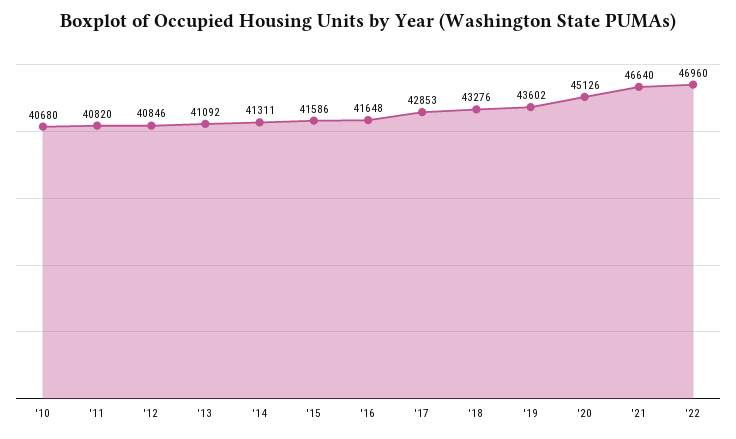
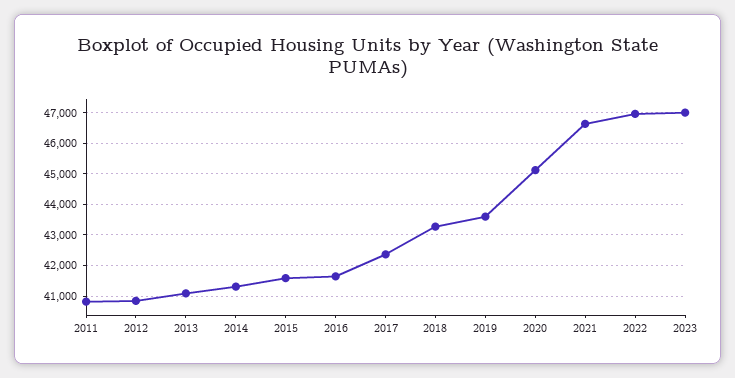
'10: 40680 -> none
'17: 42853 -> 42400
2023: none -> 47000

